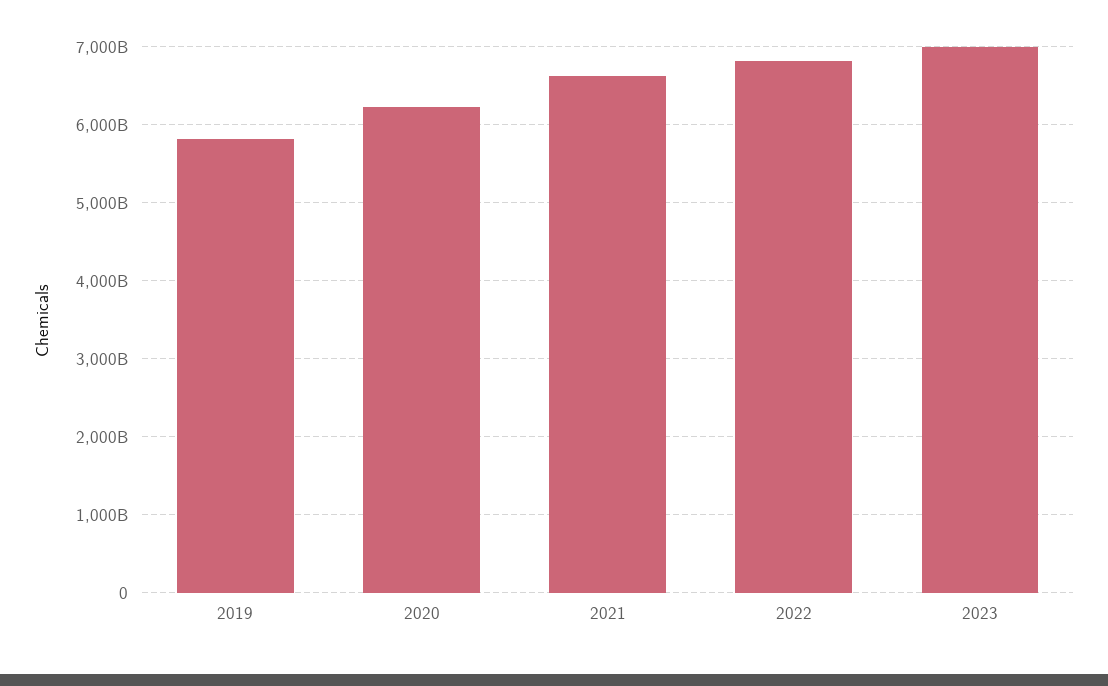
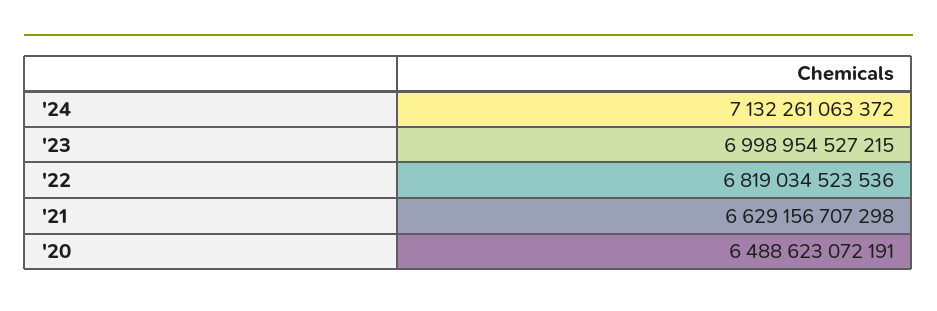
2019: 5800000000000 -> none
2020: 6200000000000 -> 6488623072191
'24: none -> 7132261063372

